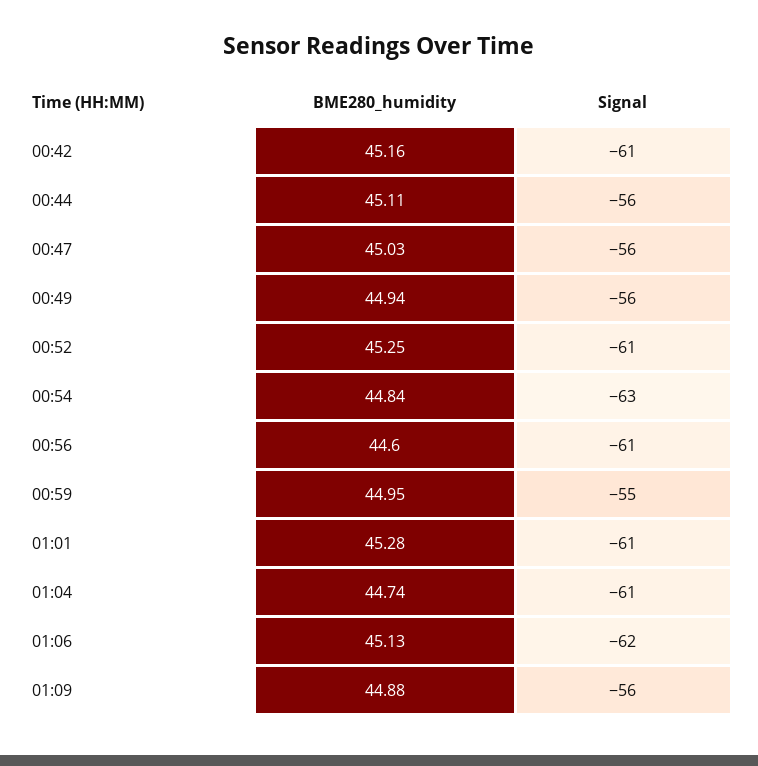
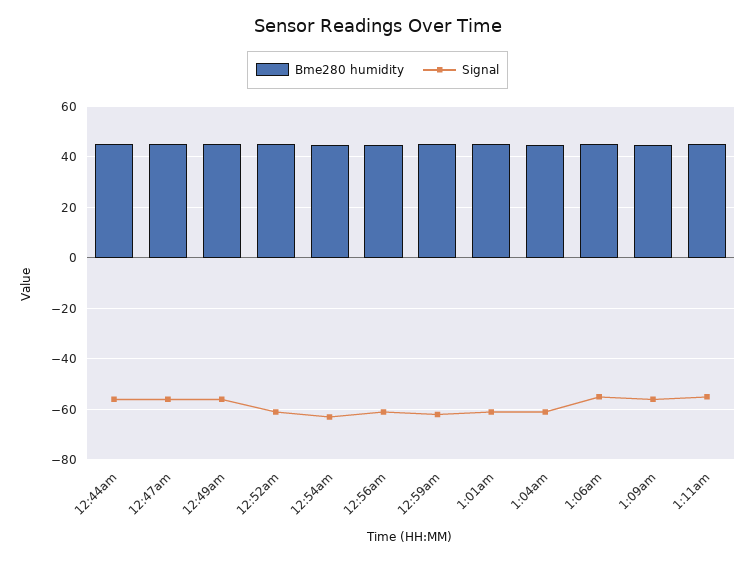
BME280_humidity, 00:42: 45.16 -> none
Signal, 00:42: -61 -> none
Signal, 00:59: -55 -> -62.5
Signal, 01:06: -62 -> -55
BME280_humidity, 1:11am: none -> 45
Signal, 1:11am: none -> -55

